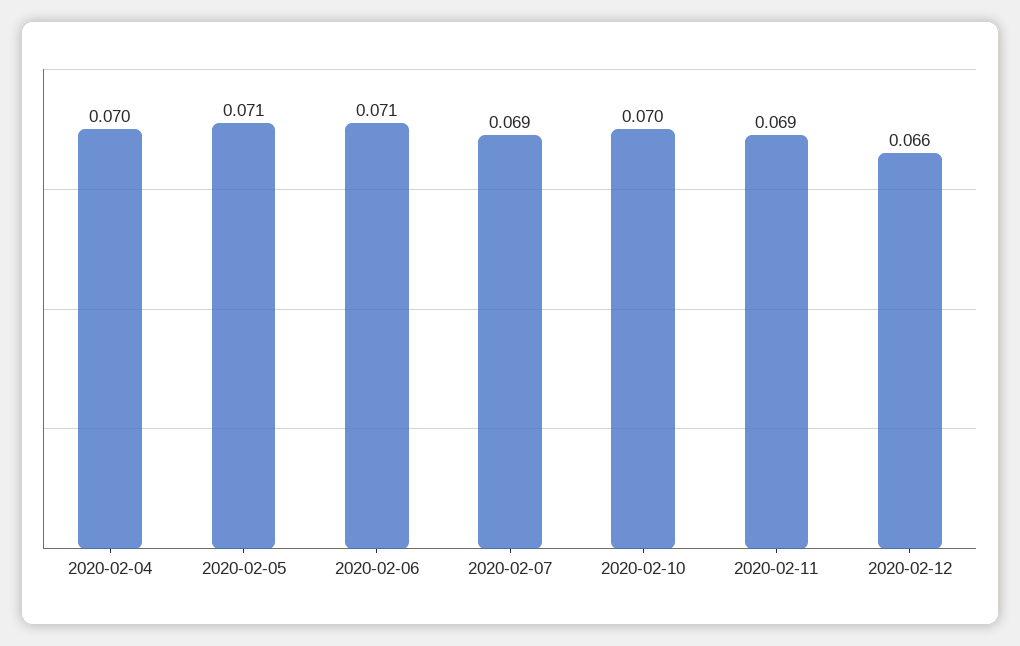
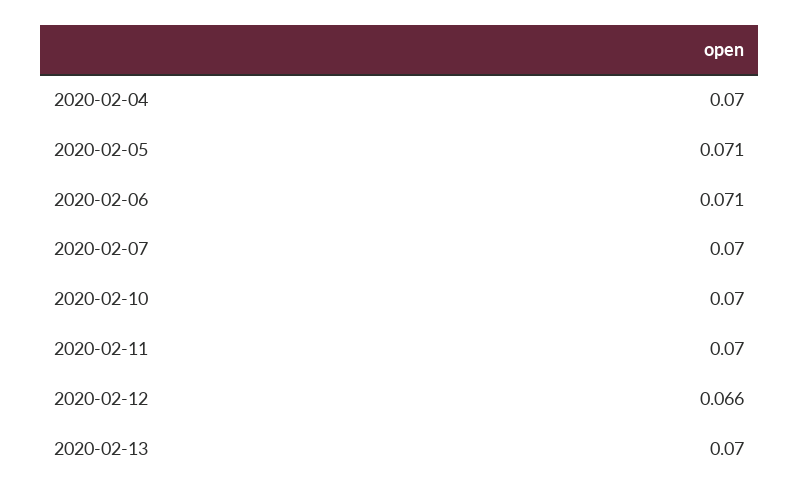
2020-02-07: 0.069 -> 0.07
2020-02-11: 0.069 -> 0.07
2020-02-13: none -> 0.07

